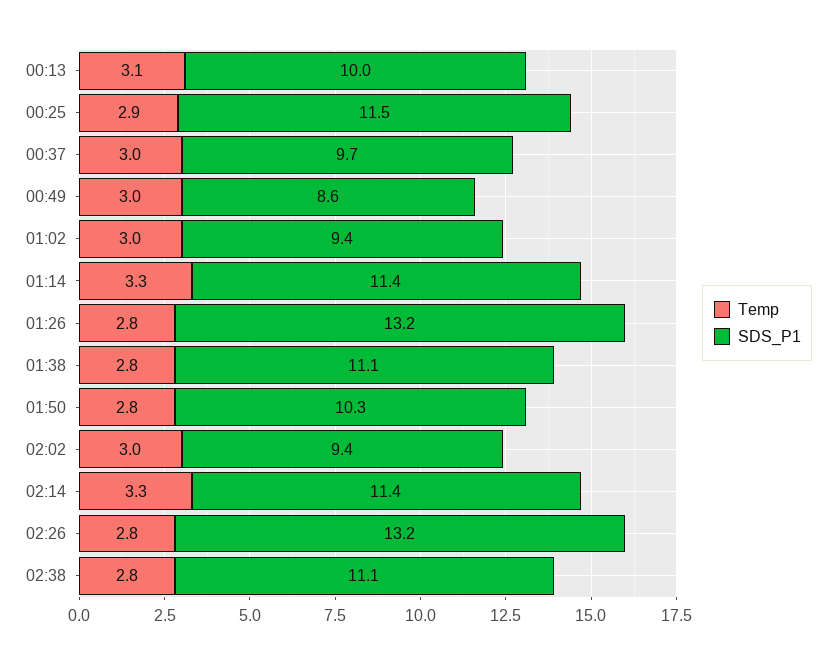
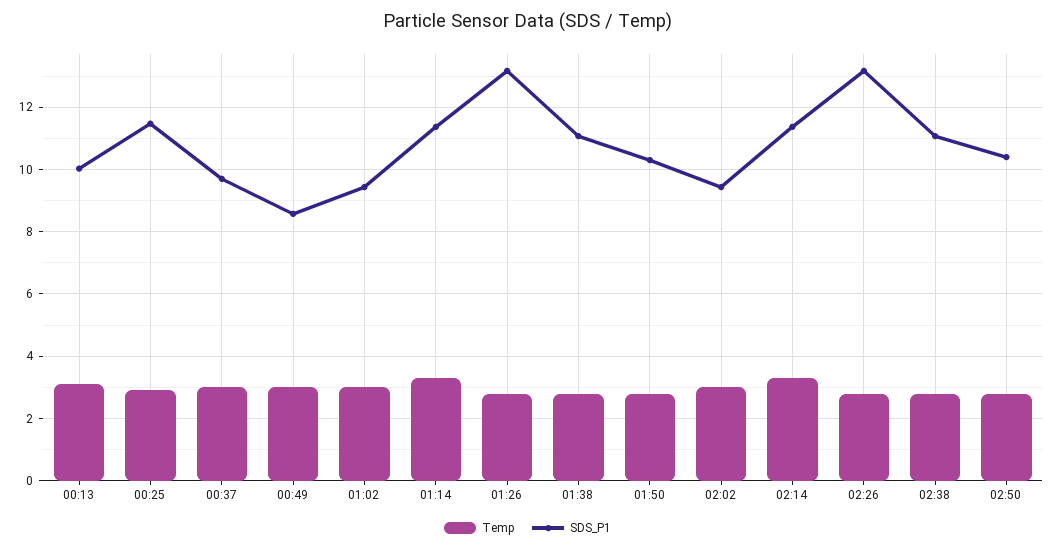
Temp, 02:50: none -> 2.8
SDS_P1, 02:50: none -> 10.4

